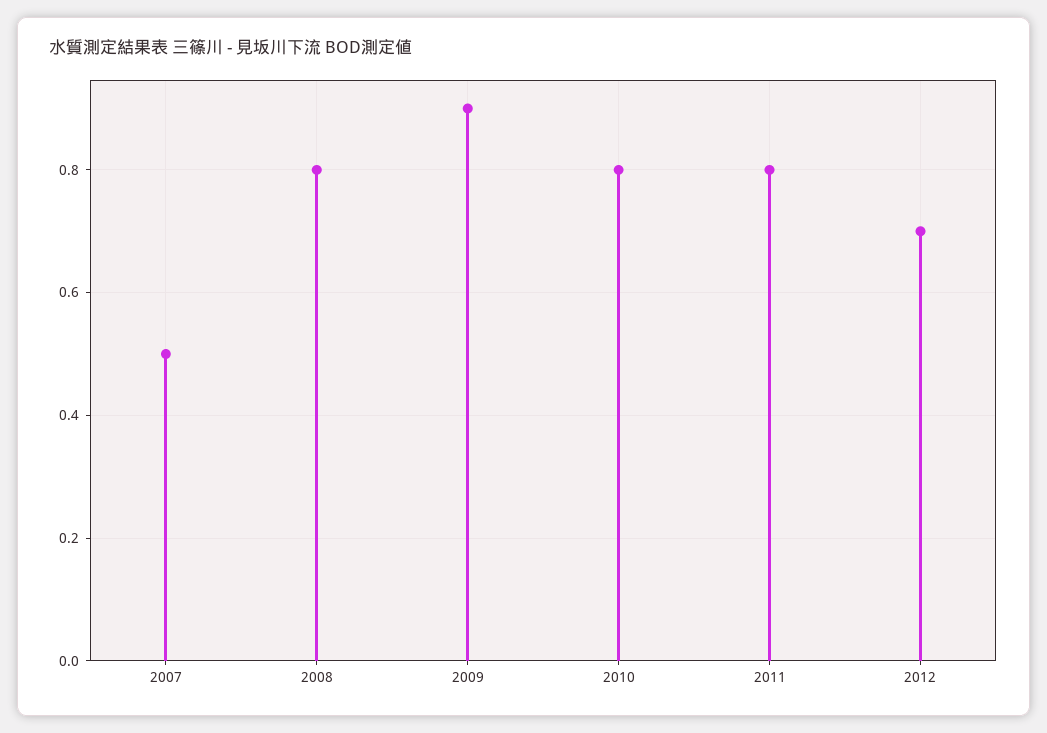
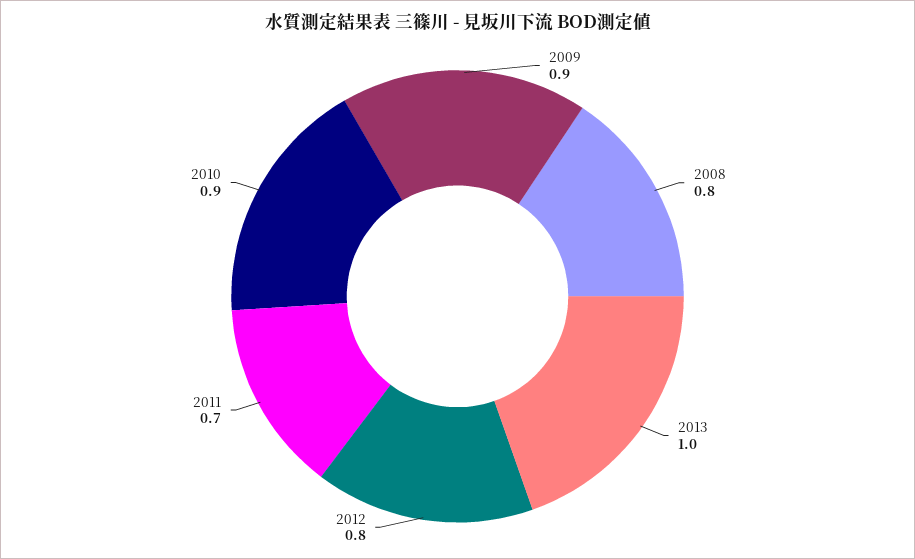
2007: 0.5 -> none
2010: 0.8 -> 0.9
2011: 0.8 -> 0.7
2012: 0.7 -> 0.8
2013: none -> 1

